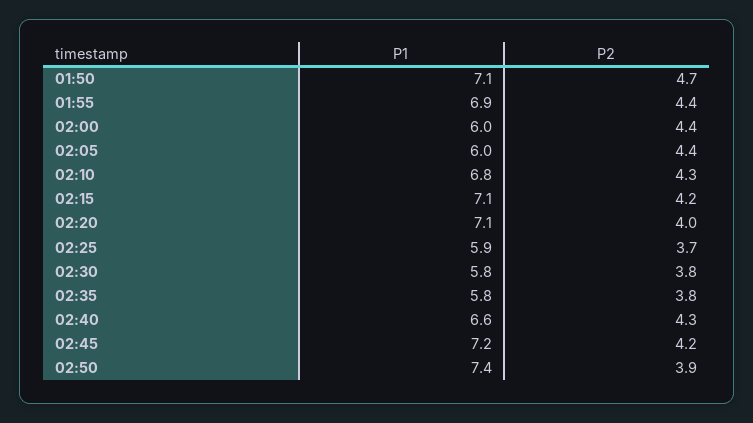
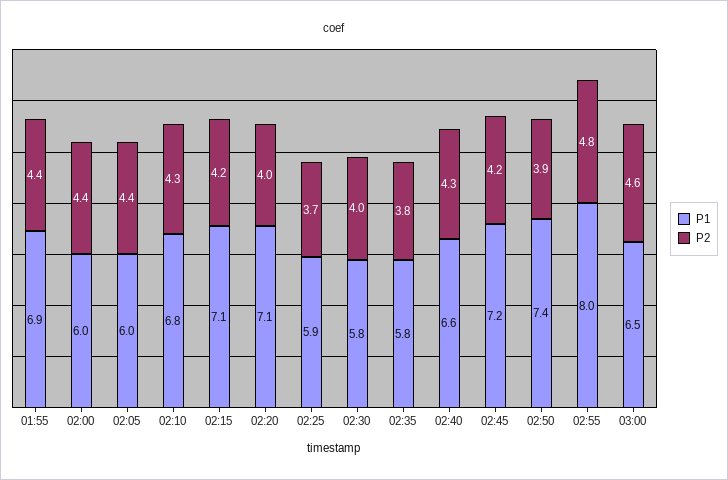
P1, 01:50: 7.1 -> none
P2, 01:50: 4.7 -> none
P2, 02:30: 3.8 -> 4
P1, 02:55: none -> 8
P2, 02:55: none -> 4.8
P1, 03:00: none -> 6.5
P2, 03:00: none -> 4.6

